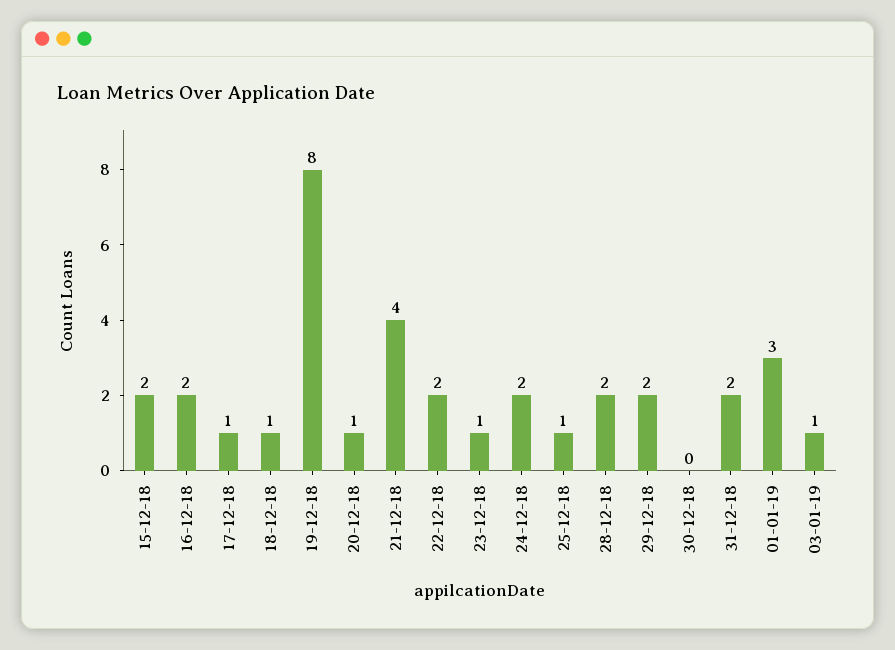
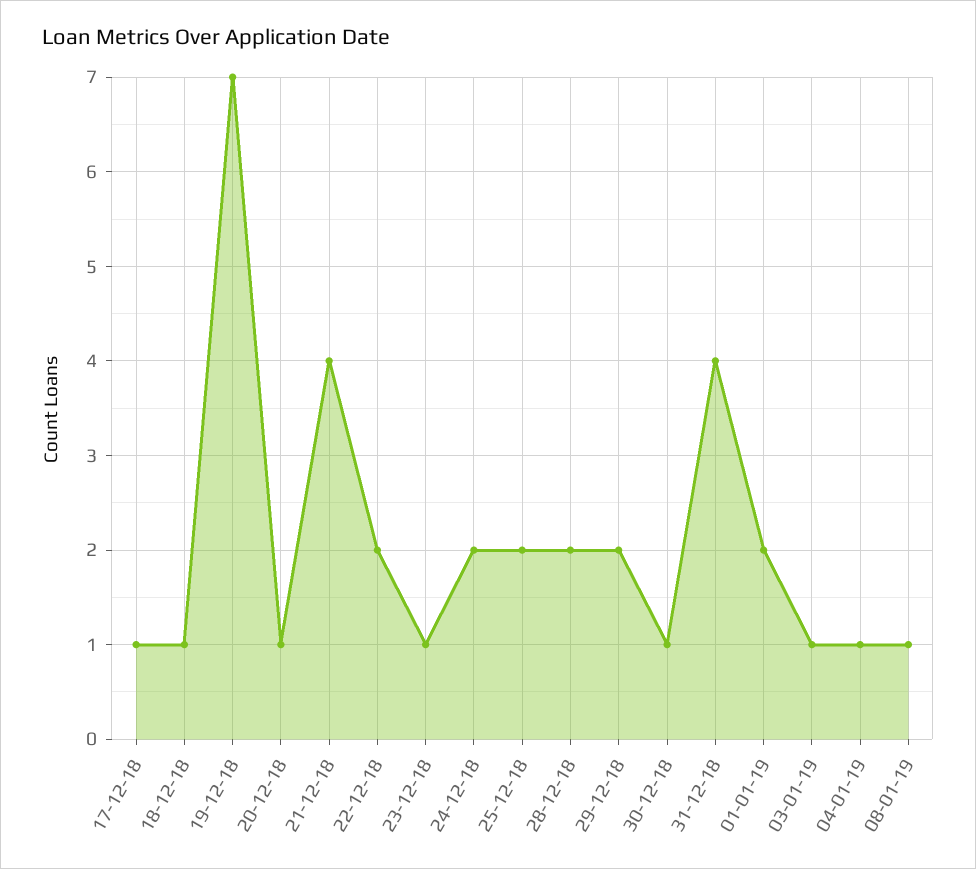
15-12-18: 2 -> none
16-12-18: 2 -> none
19-12-18: 8 -> 7
25-12-18: 1 -> 2
30-12-18: 0 -> 1
31-12-18: 2 -> 4
01-01-19: 3 -> 2
04-01-19: none -> 1
08-01-19: none -> 1

